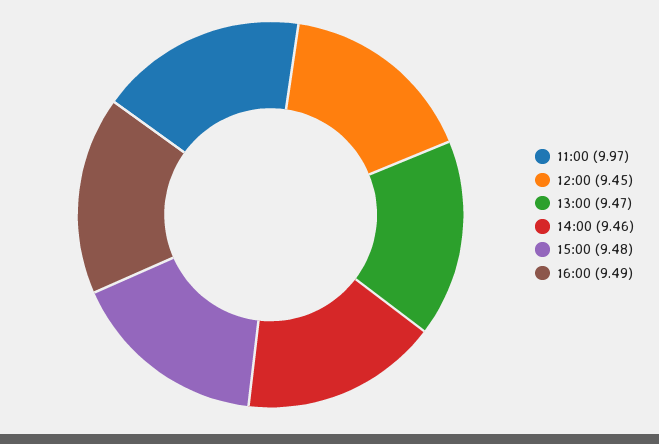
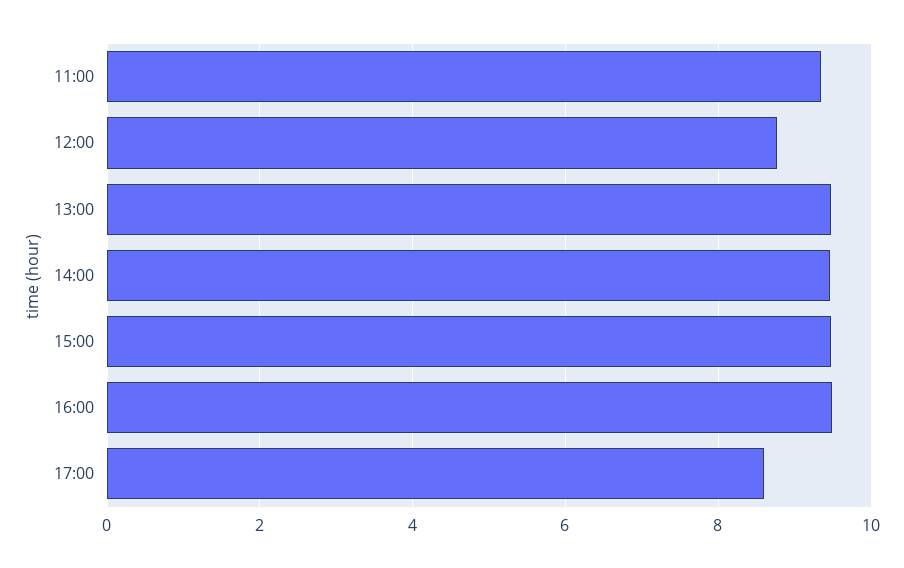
11:00: 9.97 -> 9.4
12:00: 9.45 -> 8.8
17:00: none -> 8.6

